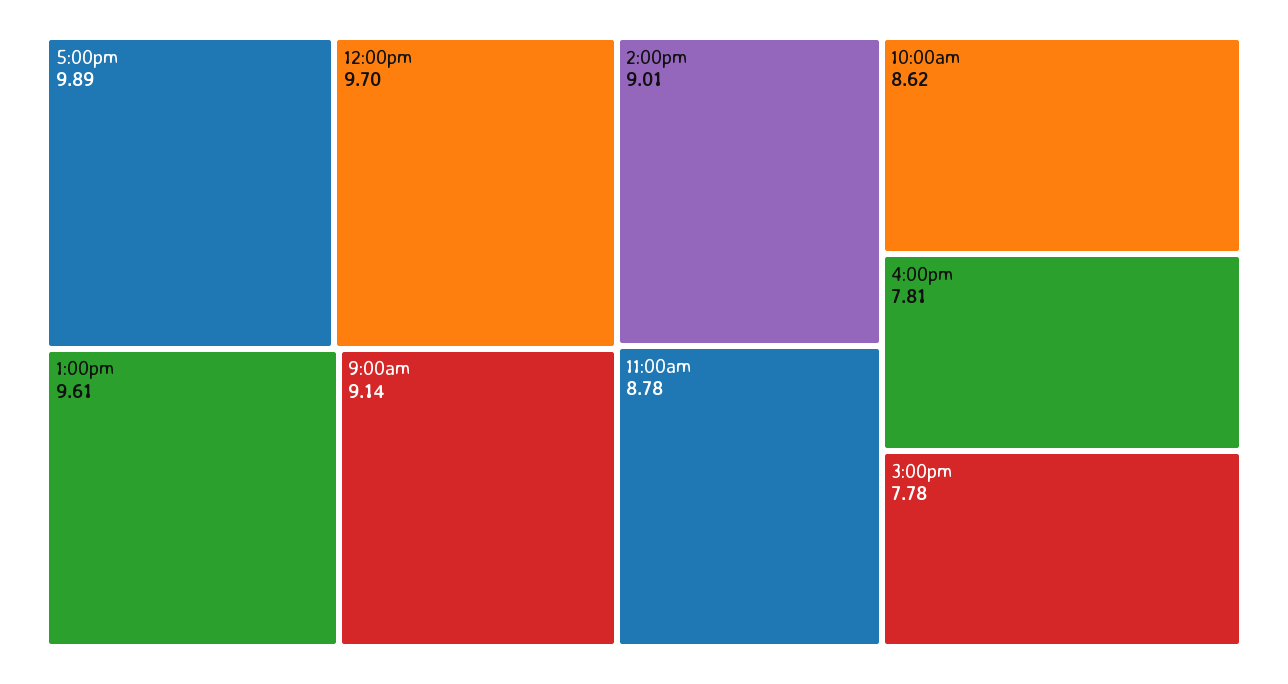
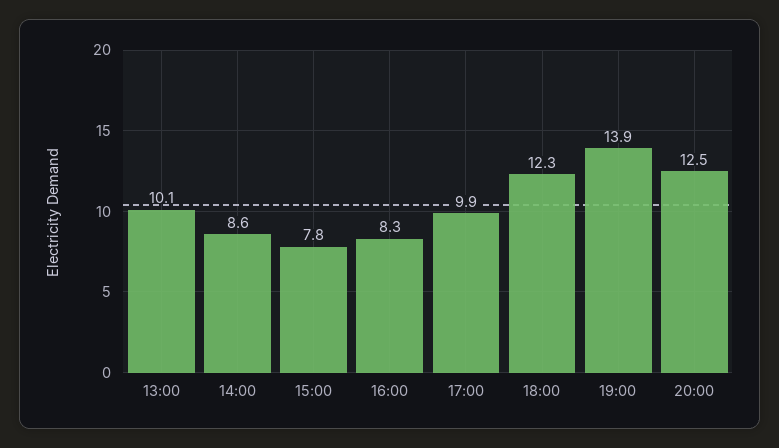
12:00pm: 9.7 -> none
1:00pm: 9.61 -> 10.1
9:00am: 9.14 -> none
2:00pm: 9.01 -> 8.6
11:00am: 8.78 -> none
10:00am: 8.62 -> none
4:00pm: 7.81 -> 8.3
18:00: none -> 12.3
19:00: none -> 13.9
20:00: none -> 12.5

